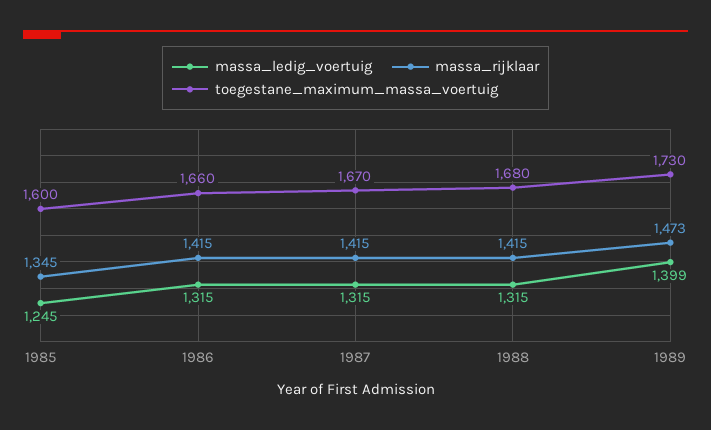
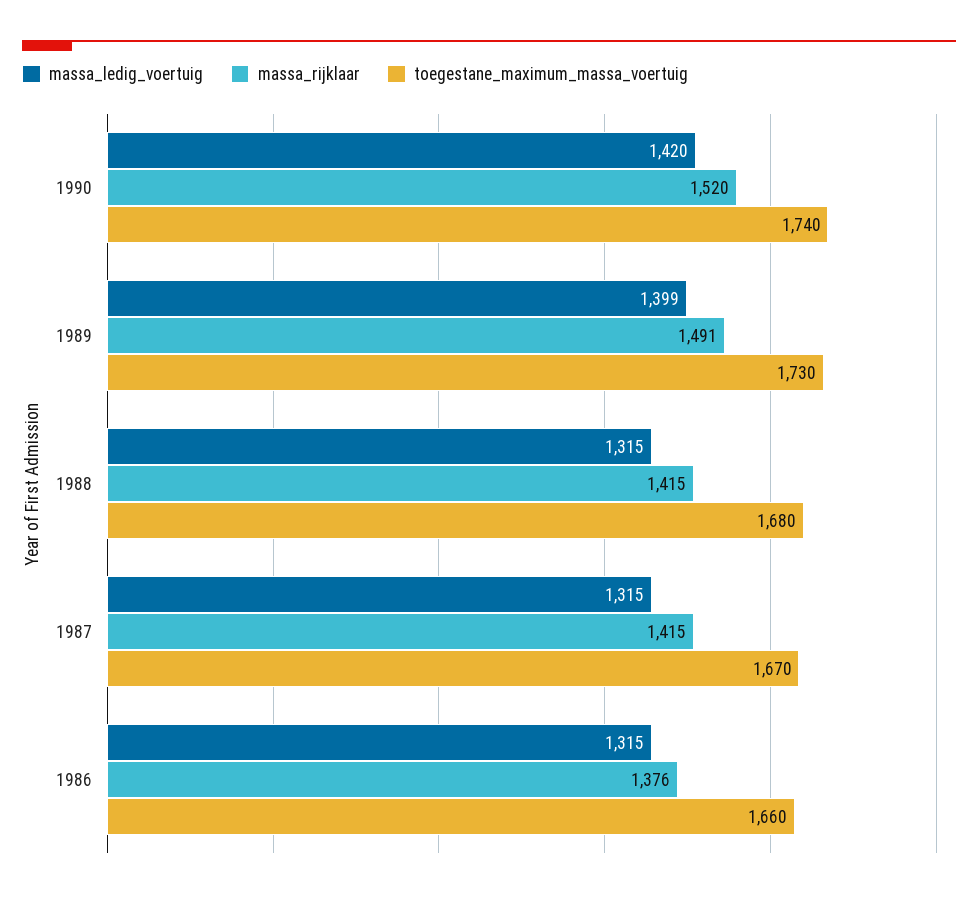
massa_ledig_voertuig, 1985: 1245 -> none
massa_rijklaar, 1985: 1345 -> none
toegestane_maximum_massa_voertuig, 1985: 1600 -> none
massa_rijklaar, 1986: 1415 -> 1376
massa_rijklaar, 1989: 1473 -> 1491
massa_ledig_voertuig, 1990: none -> 1420
massa_rijklaar, 1990: none -> 1520
toegestane_maximum_massa_voertuig, 1990: none -> 1740

